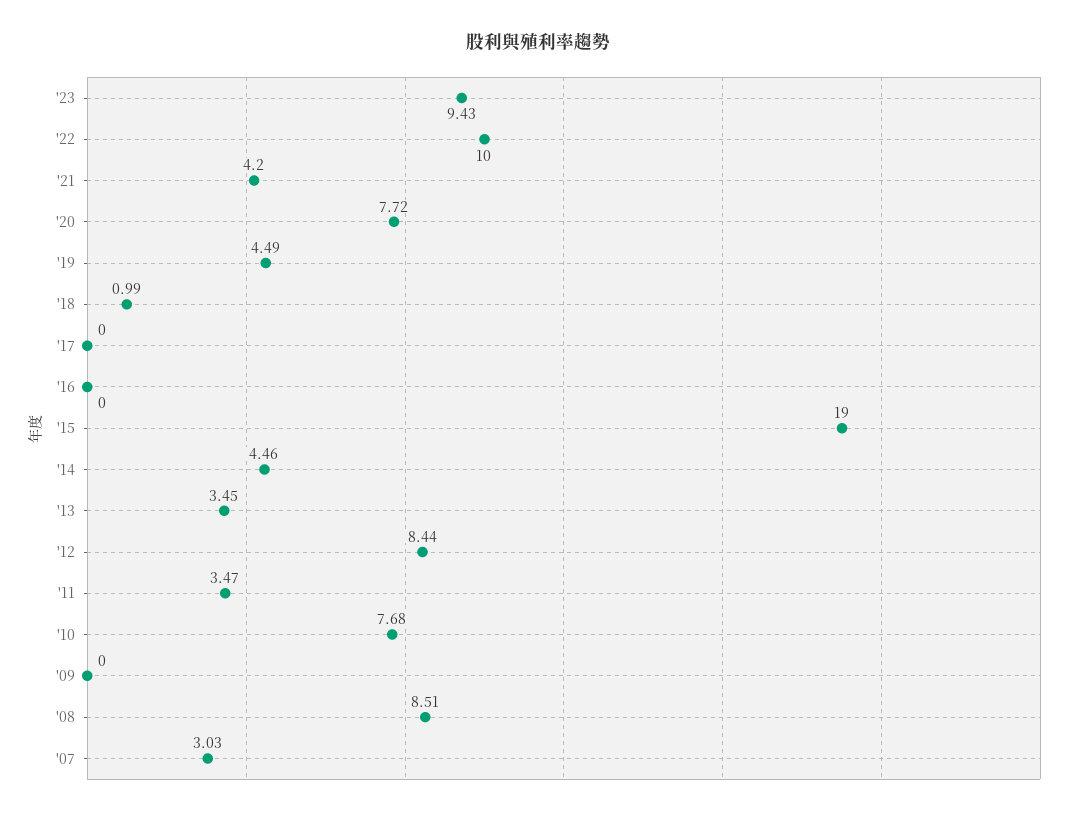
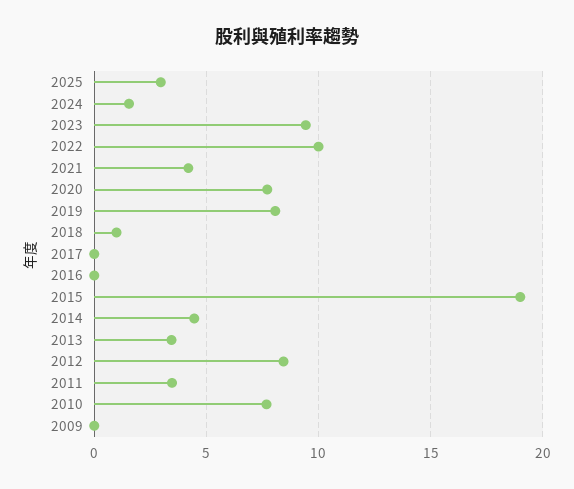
'19: 4.49 -> 8
'08: 8.51 -> none
'07: 3.03 -> none
2025: none -> 3
2024: none -> 1.5

